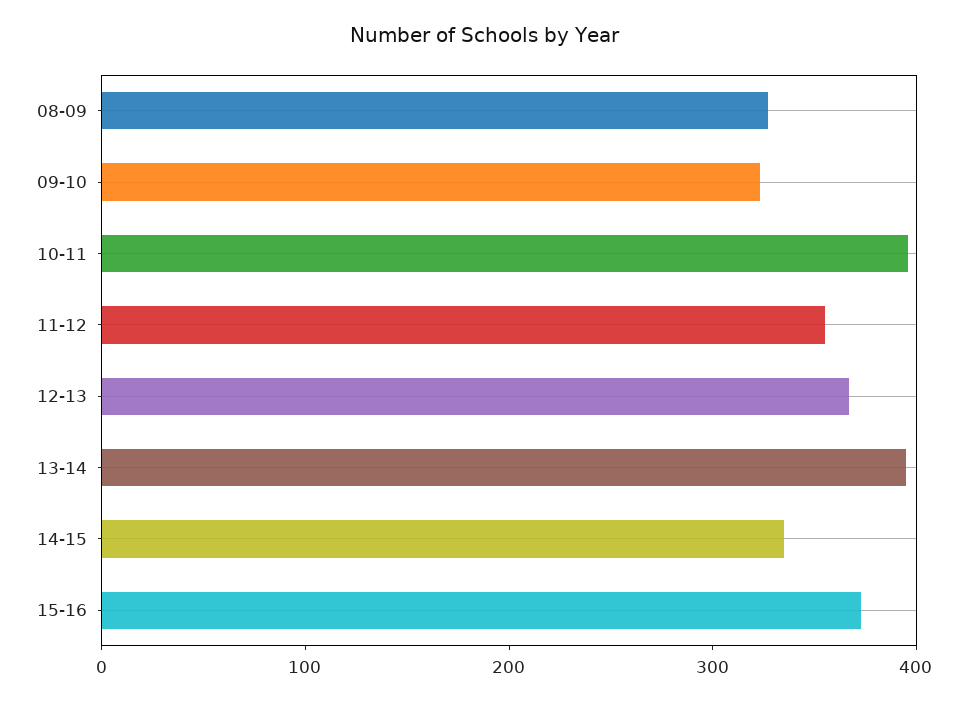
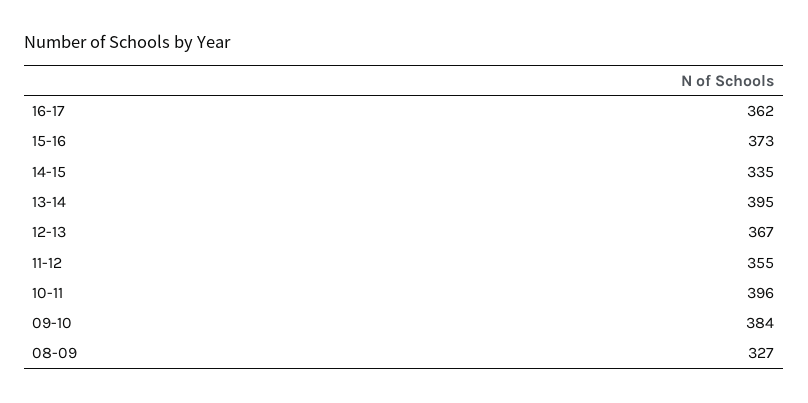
09-10: 320 -> 384
16-17: none -> 362

